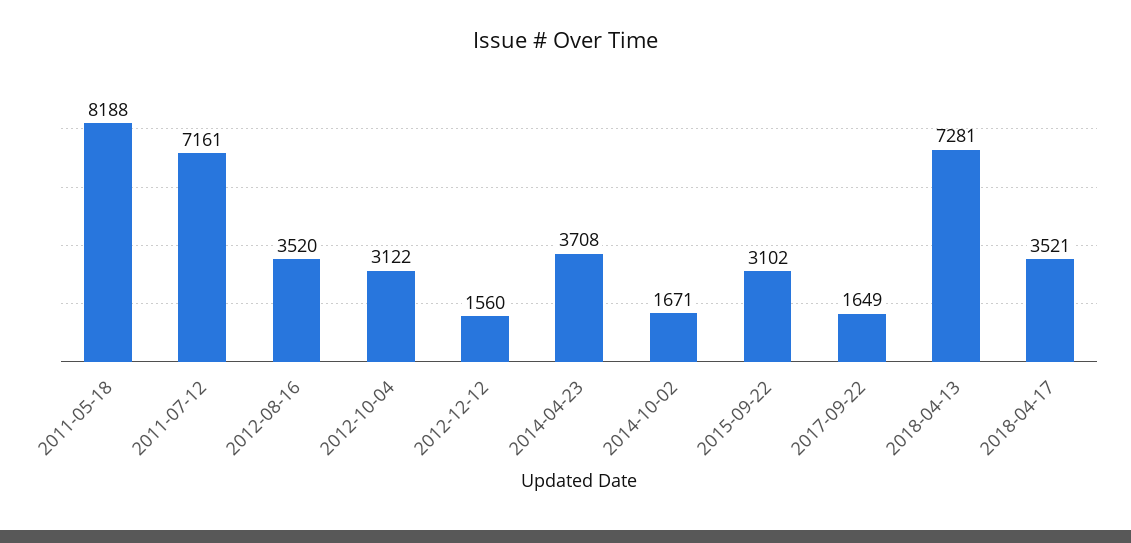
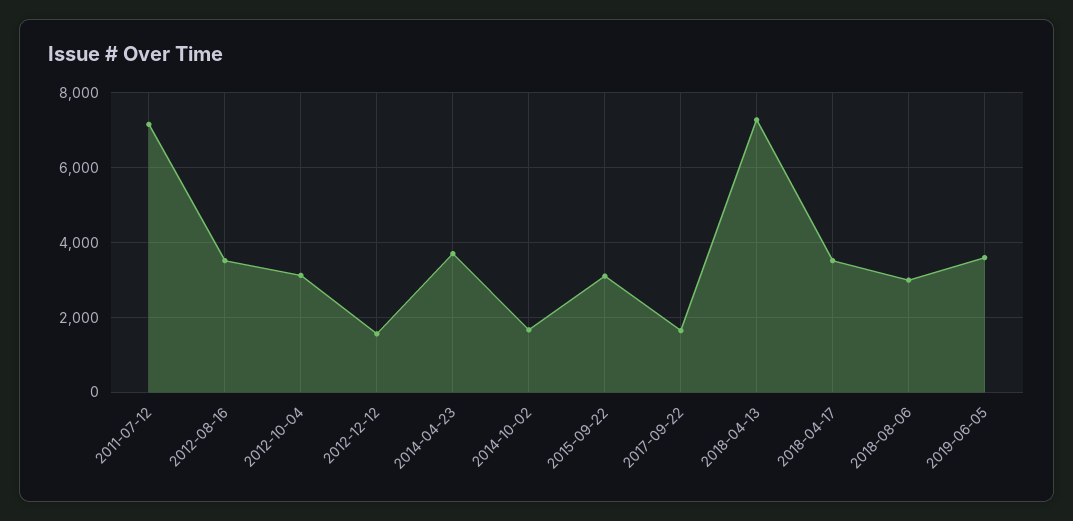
2011-05-18: 8188 -> none
2018-08-06: none -> 3000
2019-06-05: none -> 3600

